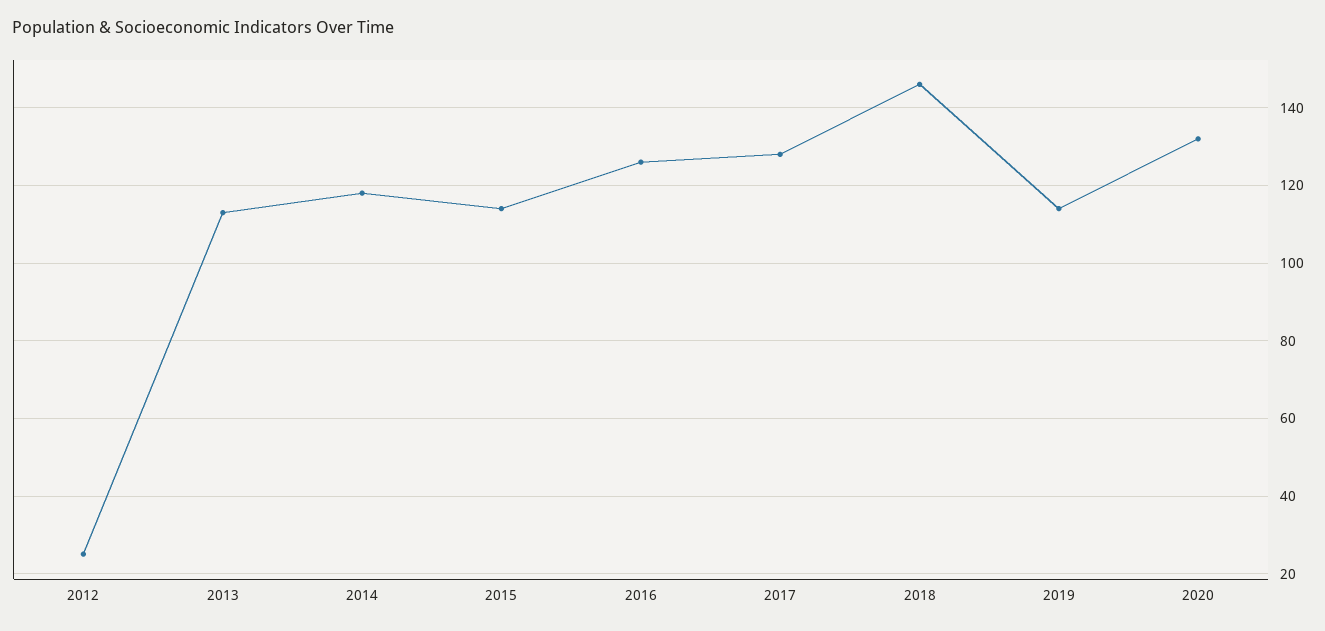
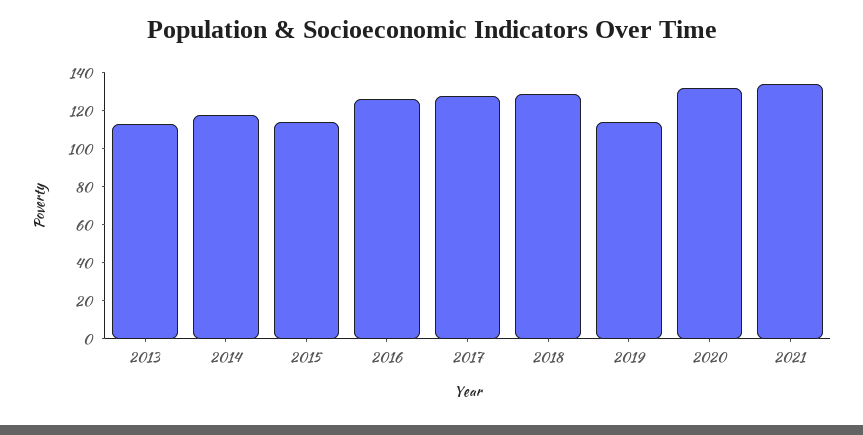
2012: 25 -> none
2018: 145 -> 130
2021: none -> 135

